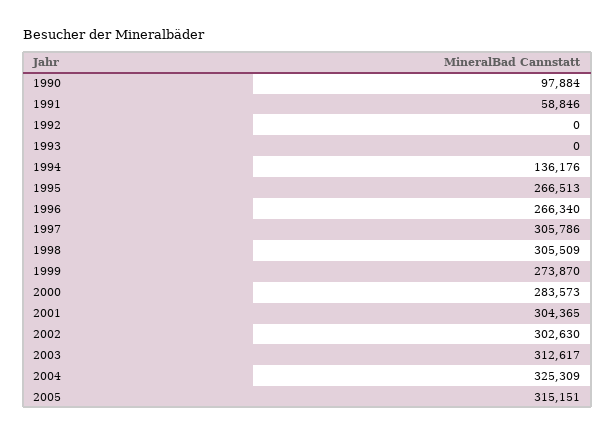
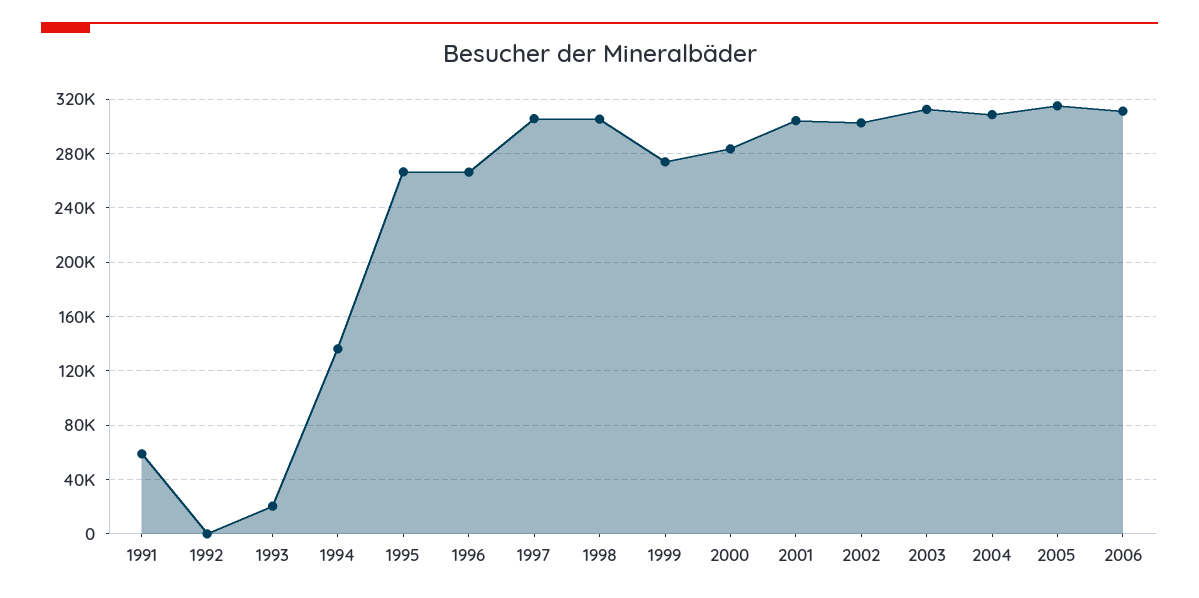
1990: 97884 -> none
1993: 0 -> 20000
2004: 325309 -> 310000
2006: none -> 310000

